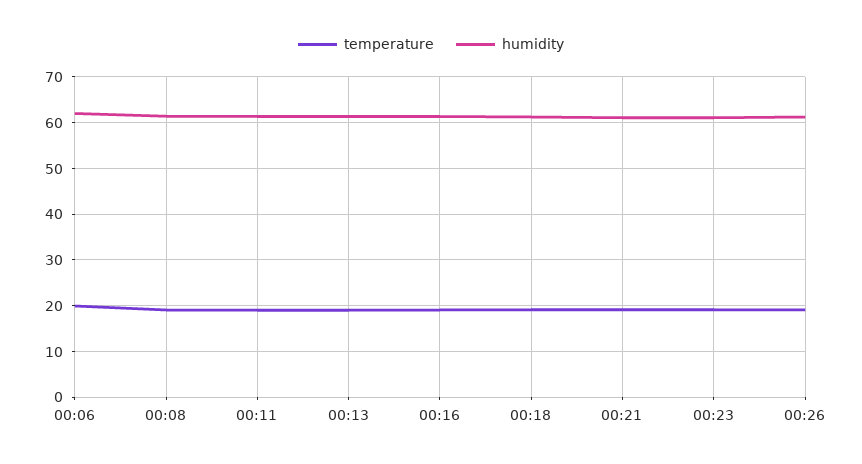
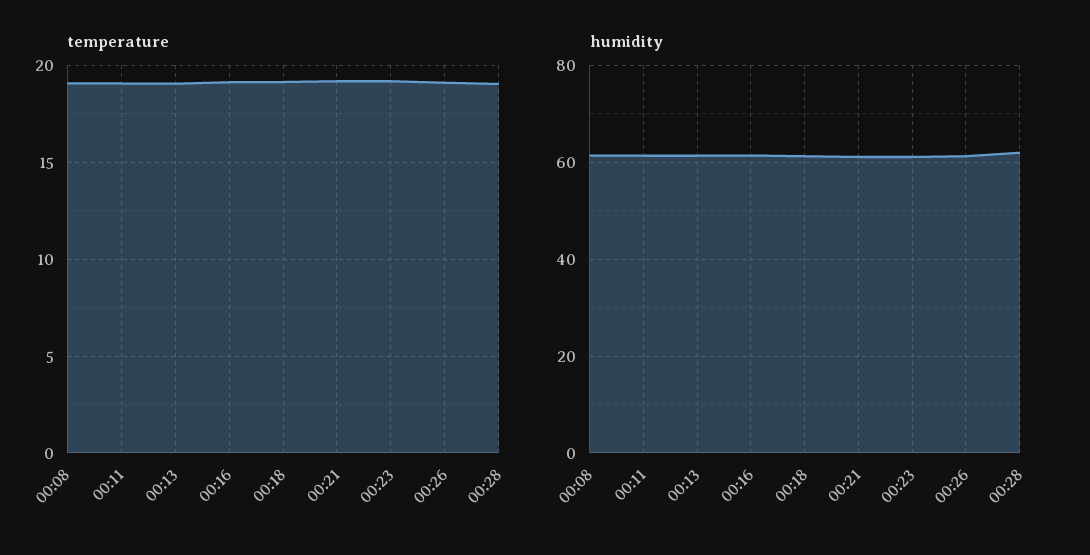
temperature, 00:06: 20 -> none
humidity, 00:06: 62 -> none
temperature, 00:28: none -> 19
humidity, 00:28: none -> 62

